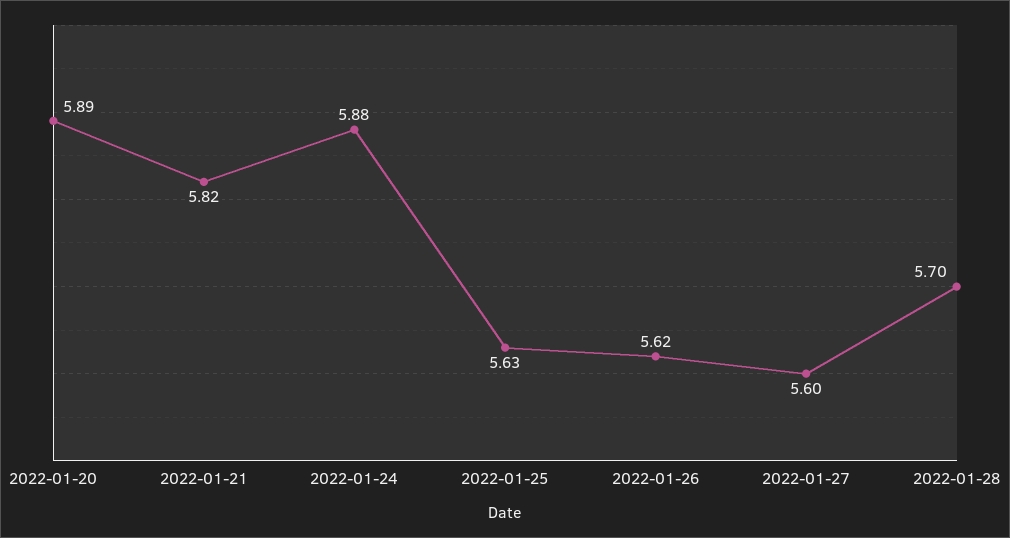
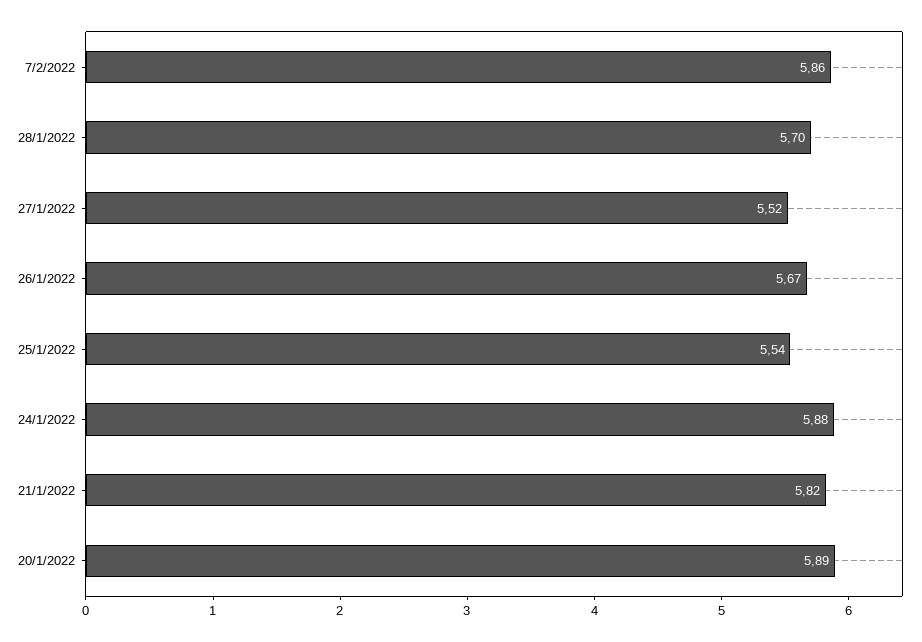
2022-01-25: 5.63 -> 5.54
2022-01-26: 5.62 -> 5.67
2022-01-27: 5.6 -> 5.52
7/2/2022: none -> 5.86

